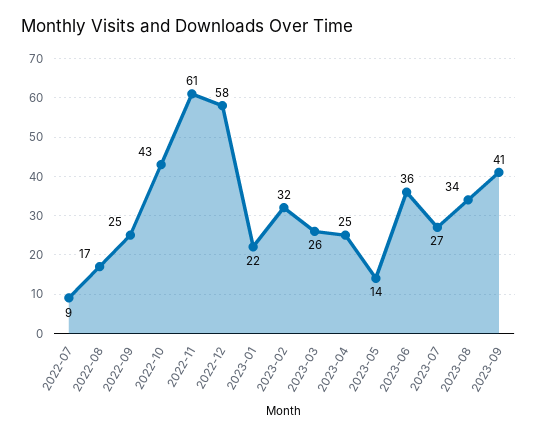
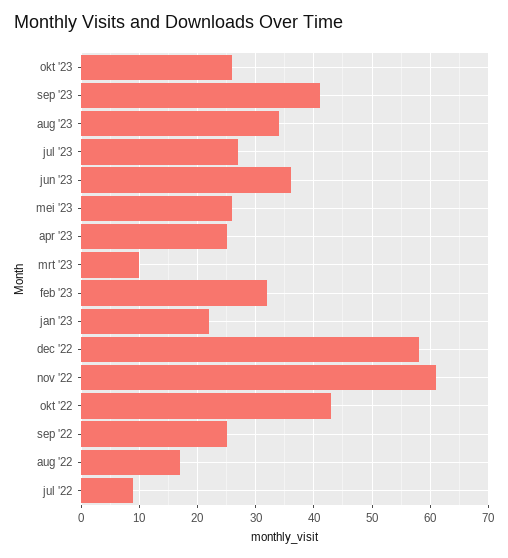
2023-03: 26 -> 10
2023-05: 14 -> 25
okt '23: none -> 25

